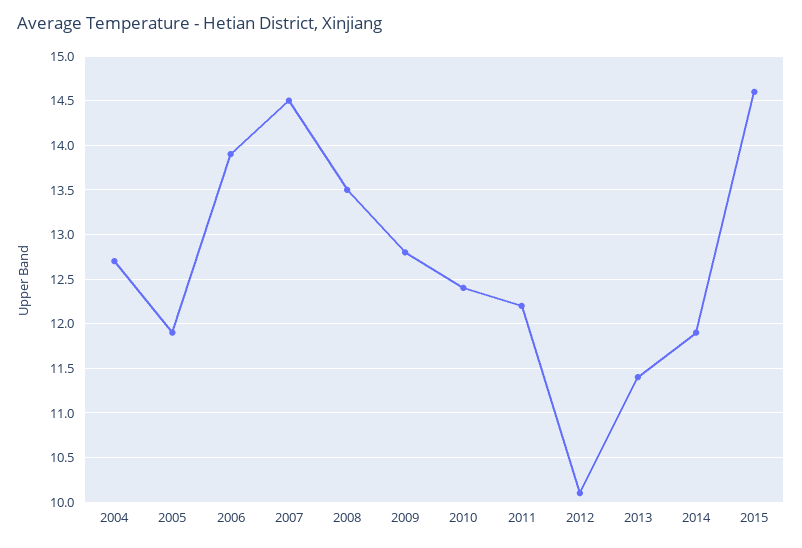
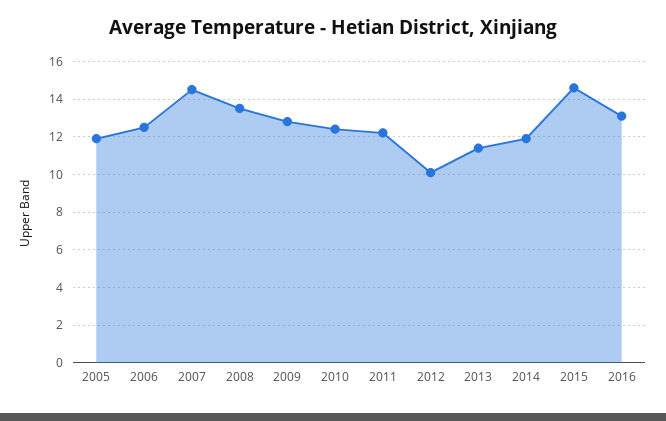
2004: 12.7 -> none
2006: 13.9 -> 12.5
2016: none -> 13

